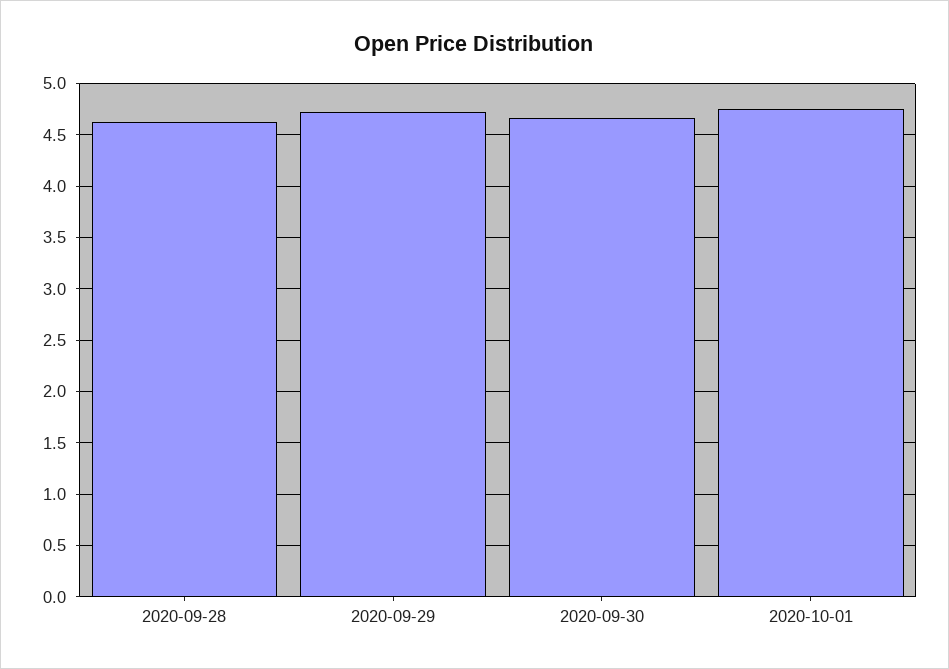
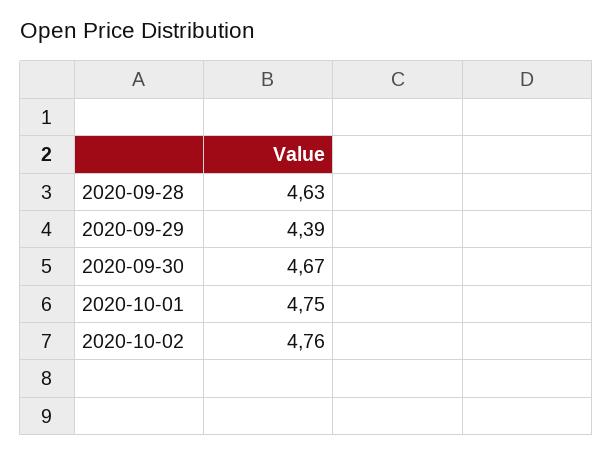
2020-09-29: 4.7 -> 4.39
2020-10-02: none -> 4.76

